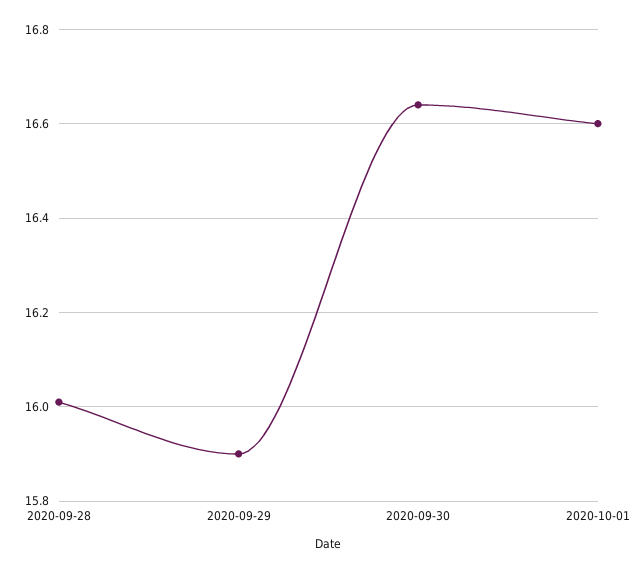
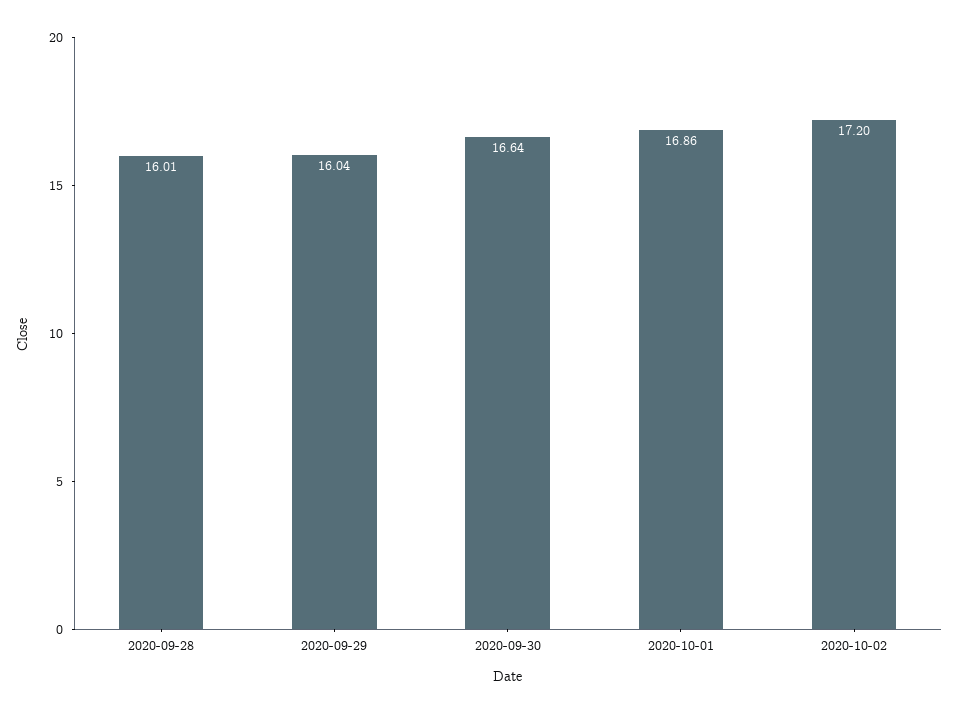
2020-09-29: 15.9 -> 16.04
2020-10-01: 16.6 -> 16.86
2020-10-02: none -> 17.2

